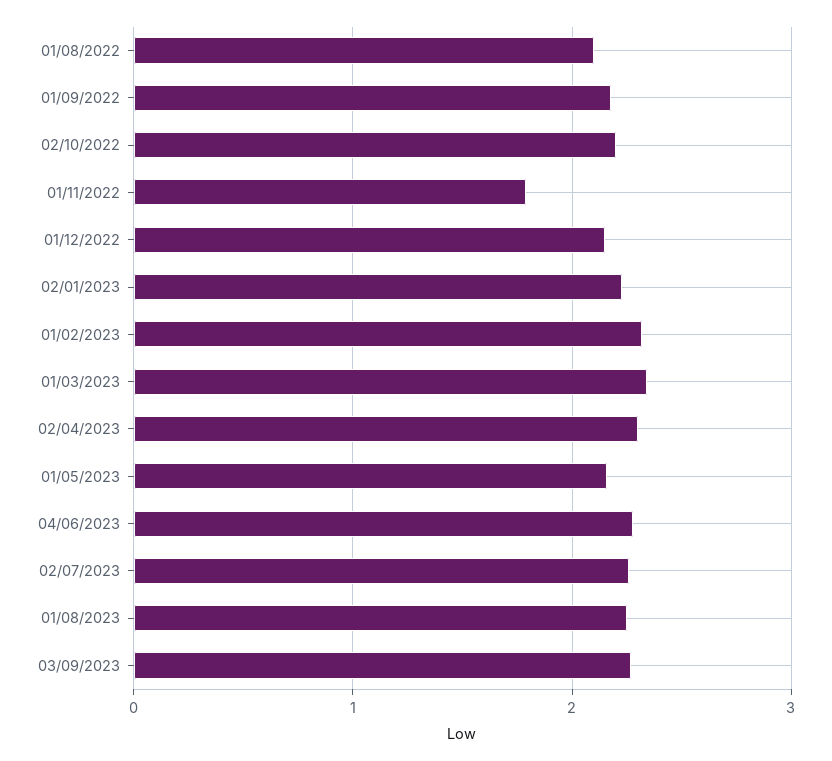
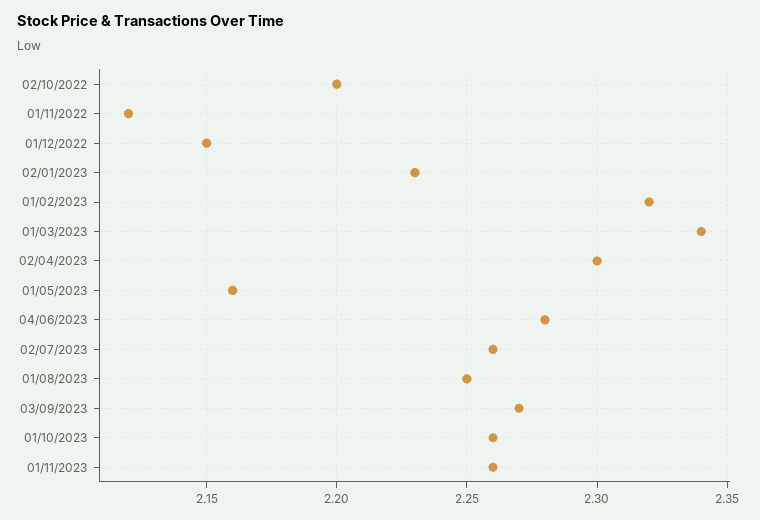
01/08/2022: 2.1 -> none
01/09/2022: 2.2 -> none
01/11/2022: 1.8 -> 2.12
01/10/2023: none -> 2.26
01/11/2023: none -> 2.26

